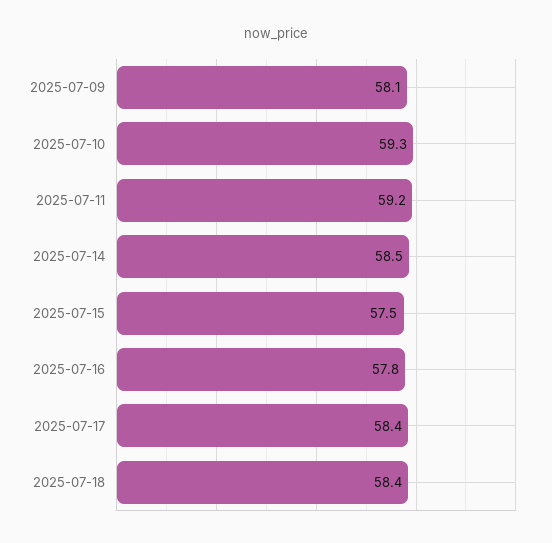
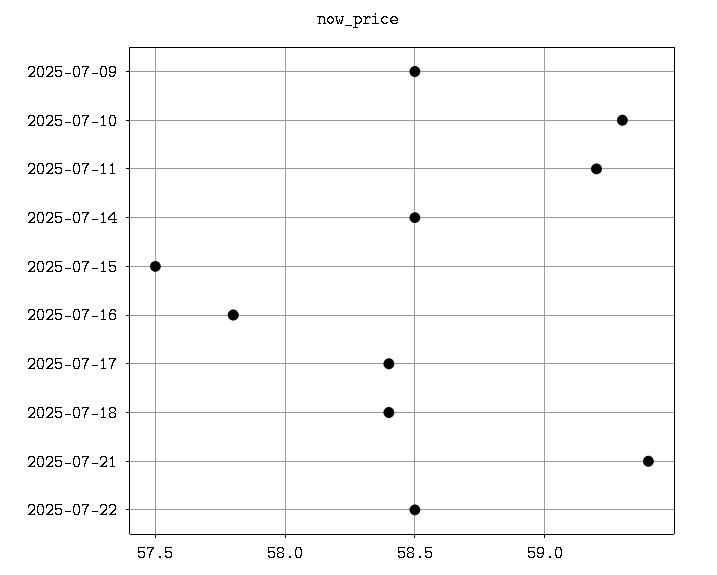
2025-07-09: 58.1 -> 58.5
2025-07-21: none -> 59.4
2025-07-22: none -> 58.5

